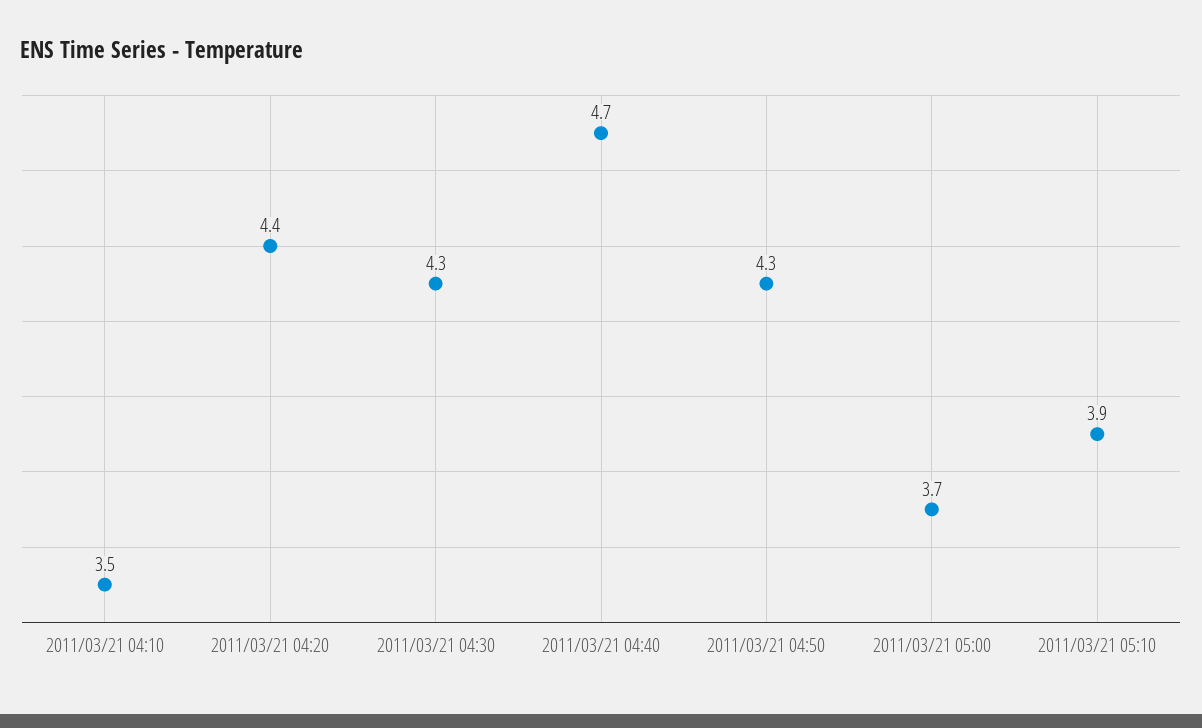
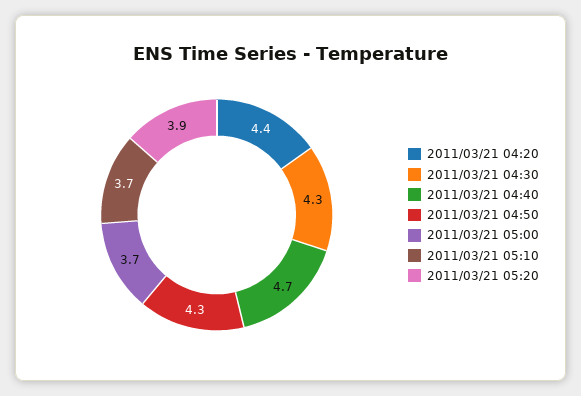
2011/03/21 04:10: 3.5 -> none
2011/03/21 05:10: 3.9 -> 3.7
2011/03/21 05:20: none -> 3.9

